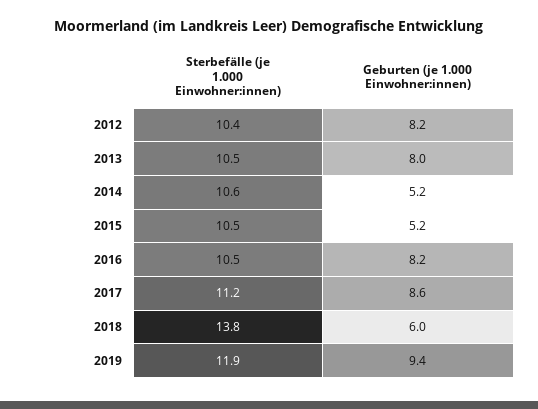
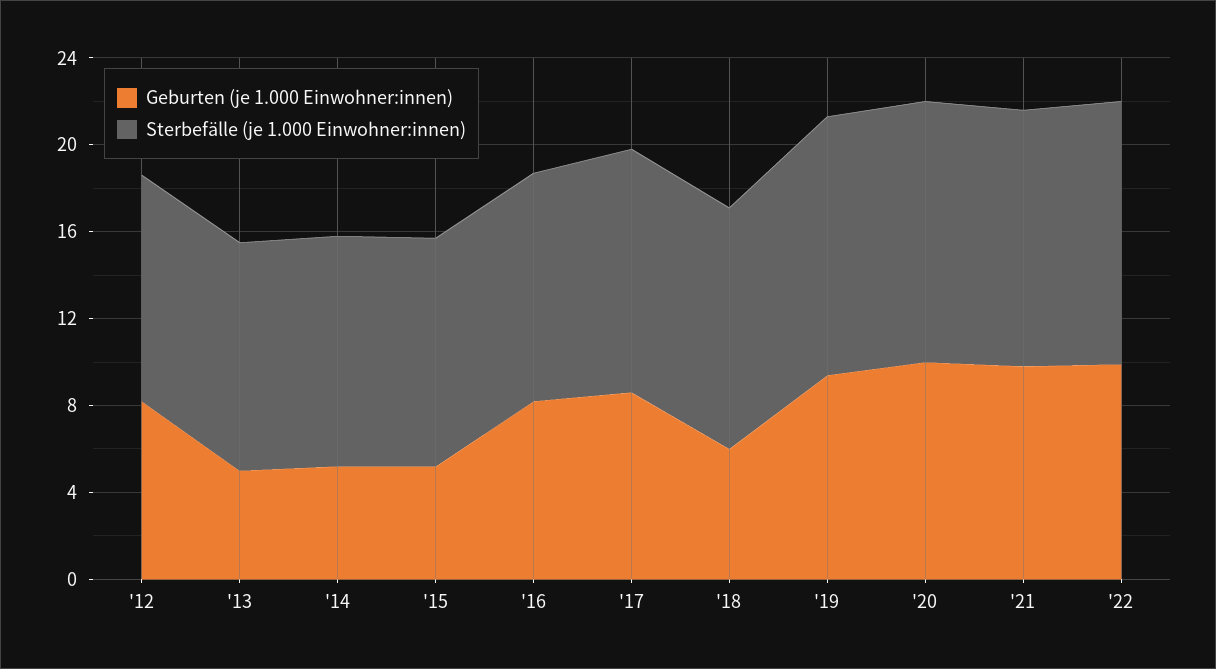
Geburten (je 1.000 Einwohner:innen), 2013: 8 -> 5
Sterbefälle (je 1.000 Einwohner:innen), 2018: 13.8 -> 11
Geburten (je 1.000 Einwohner:innen), '20: none -> 10
Sterbefälle (je 1.000 Einwohner:innen), '20: none -> 12
Geburten (je 1.000 Einwohner:innen), '21: none -> 10
Sterbefälle (je 1.000 Einwohner:innen), '21: none -> 12
Geburten (je 1.000 Einwohner:innen), '22: none -> 10
Sterbefälle (je 1.000 Einwohner:innen), '22: none -> 12

